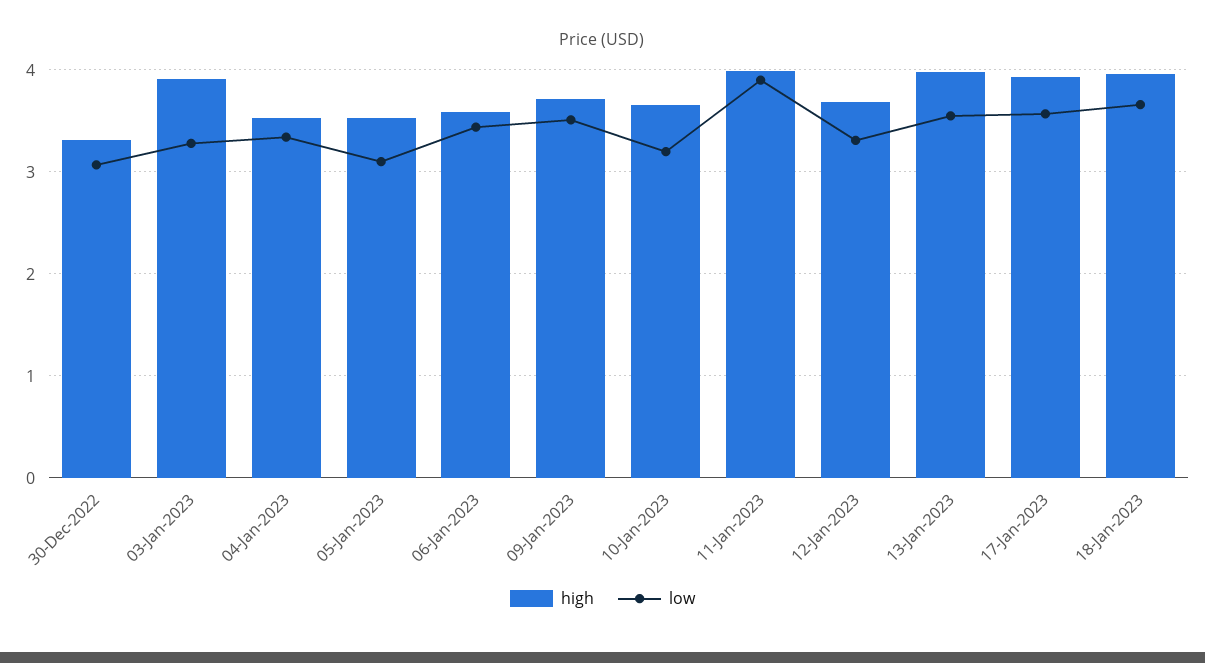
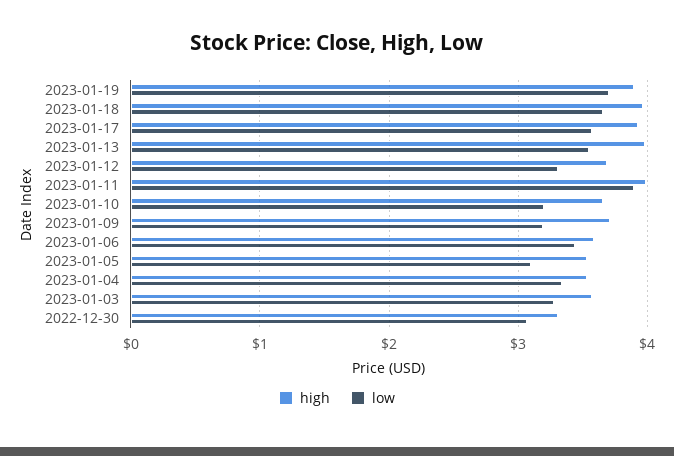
high, 03-Jan-2023: 3.9 -> 3.6
low, 09-Jan-2023: 3.5 -> 3.2
high, 2023-01-19: none -> 3.9
low, 2023-01-19: none -> 3.7

